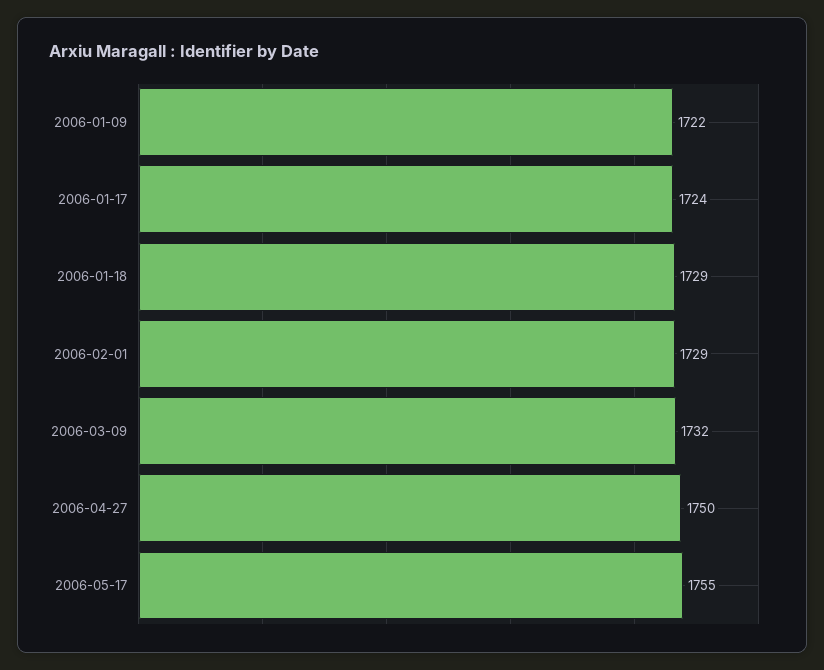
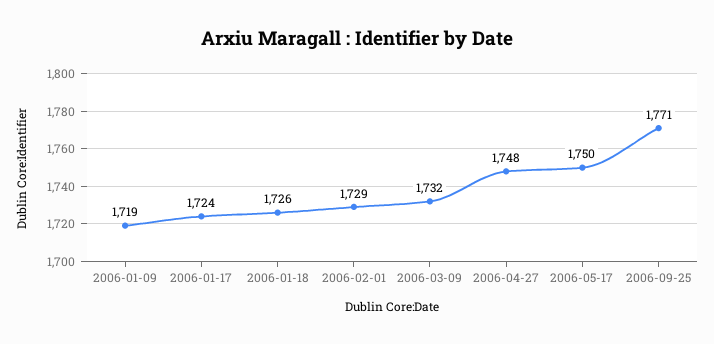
2006-01-09: 1722 -> 1719
2006-01-18: 1729 -> 1726
2006-04-27: 1750 -> 1748
2006-05-17: 1755 -> 1750
2006-09-25: none -> 1771

